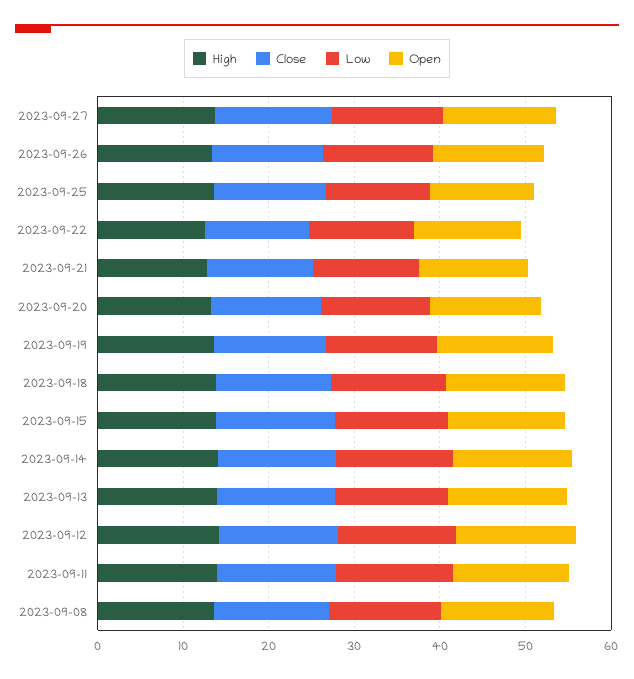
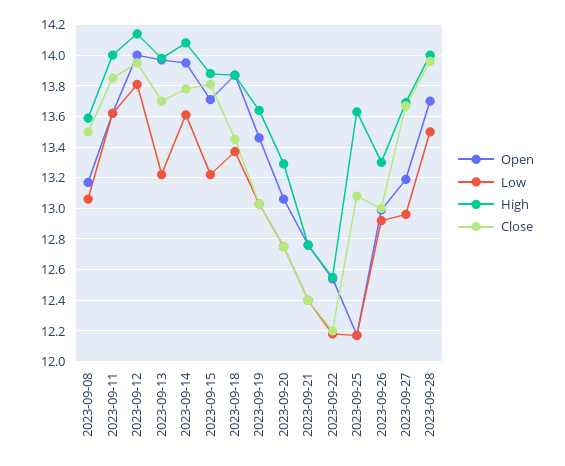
Open, 2023-09-28: none -> 13.7
Low, 2023-09-28: none -> 13.5
High, 2023-09-28: none -> 14
Close, 2023-09-28: none -> 13.95

